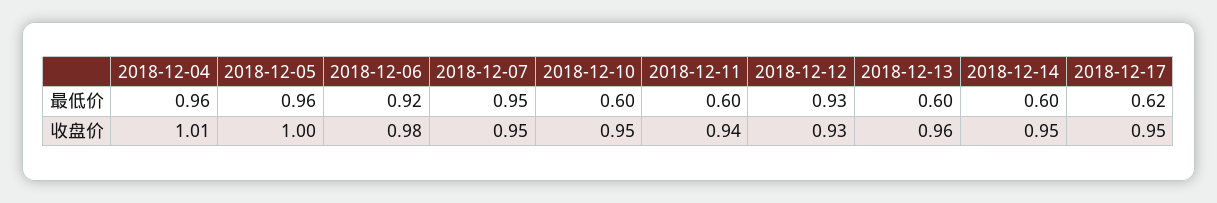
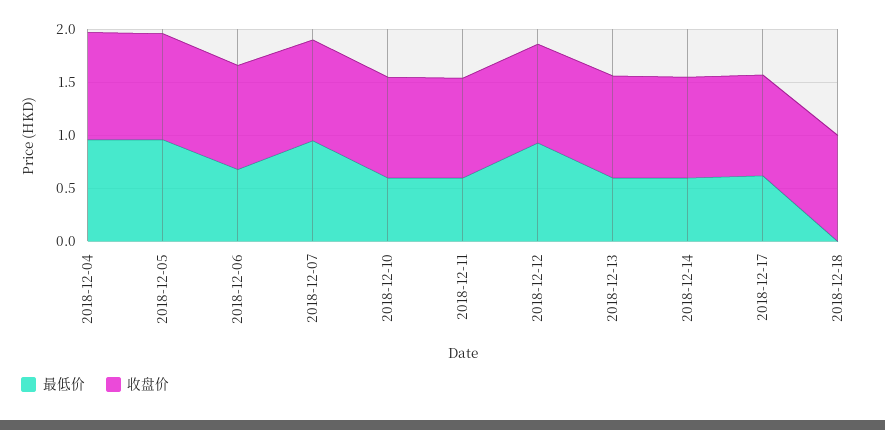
最低价, 2018-12-06: 0.92 -> 0.7
最低价, 2018-12-18: none -> 0
收盘价, 2018-12-18: none -> 1

